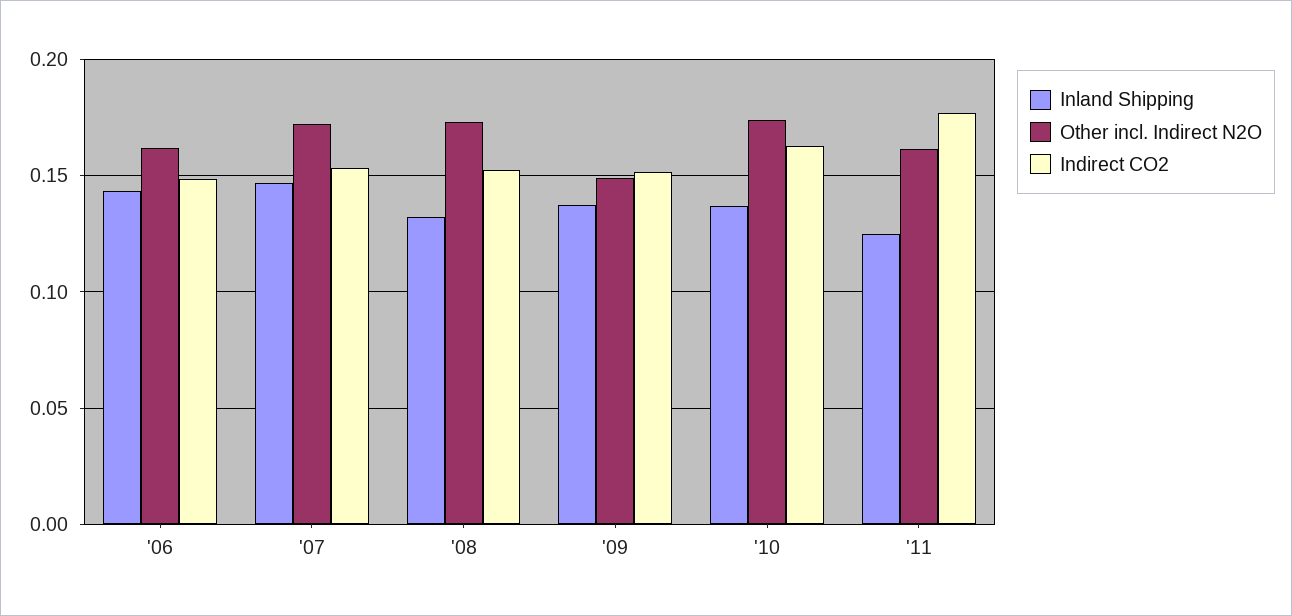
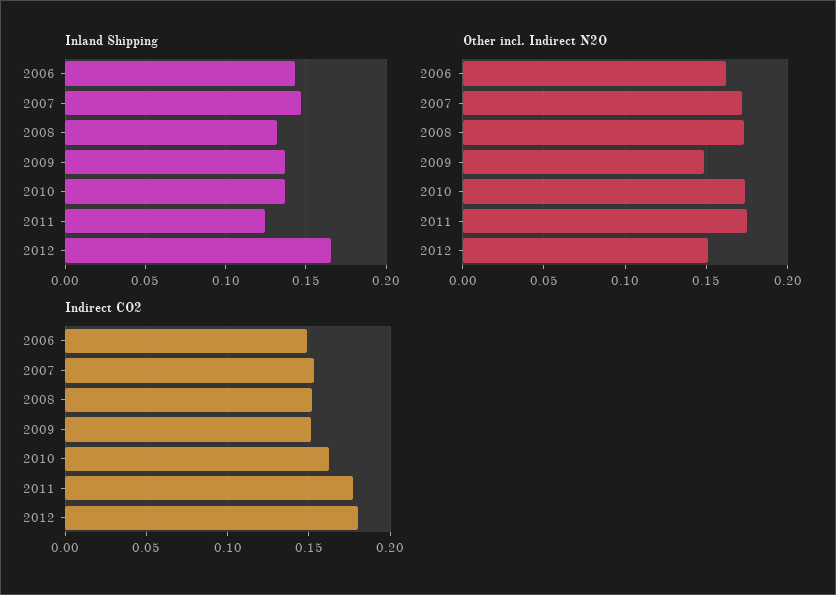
Other incl. Indirect N2O, '11: 0.16 -> 0.175
Inland Shipping, 2012: none -> 0.165
Other incl. Indirect N2O, 2012: none -> 0.15
Indirect CO2, 2012: none -> 0.18

